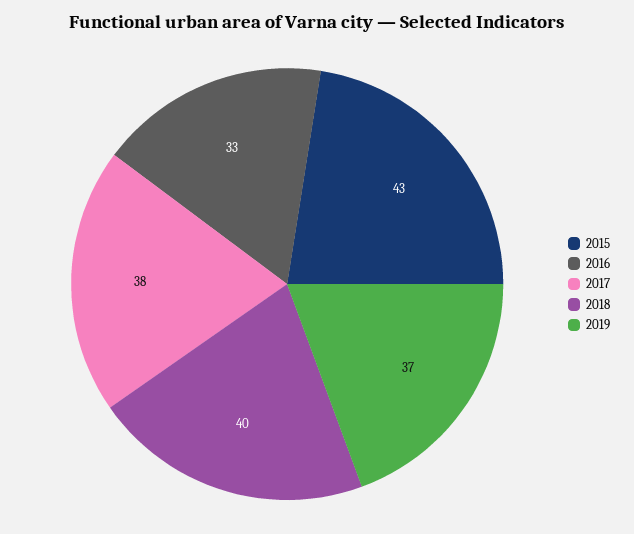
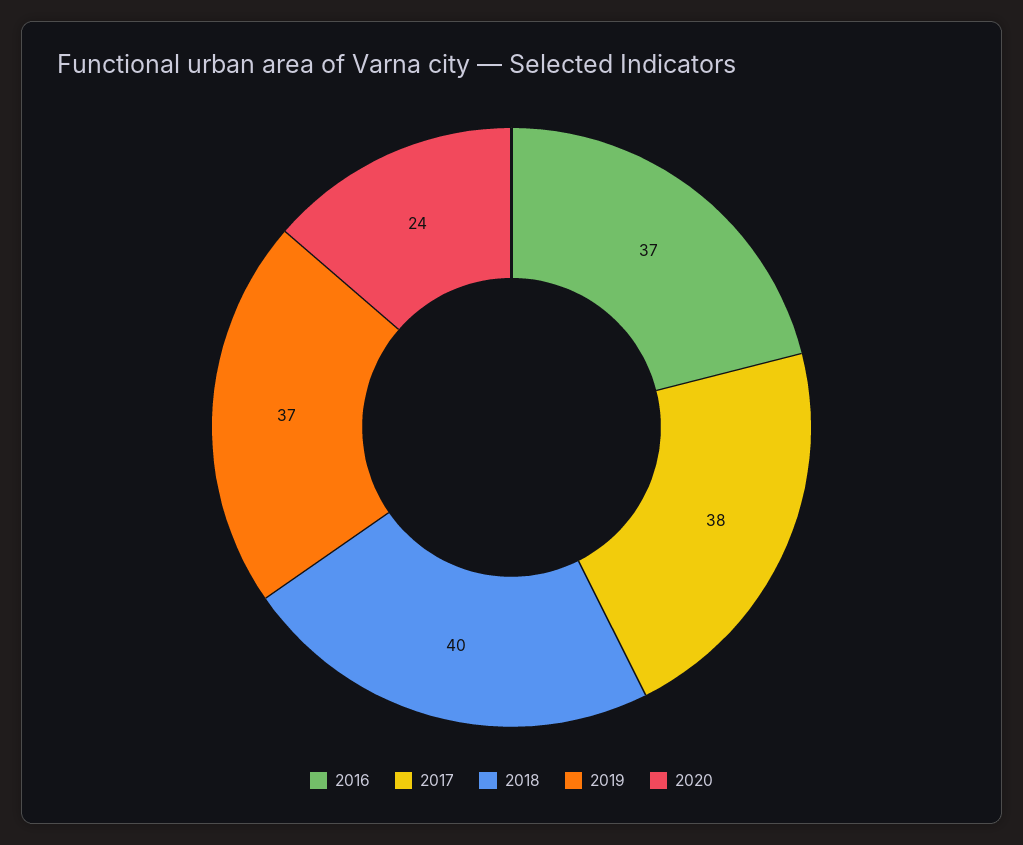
2015: 43 -> none
2016: 33 -> 37
2020: none -> 24

